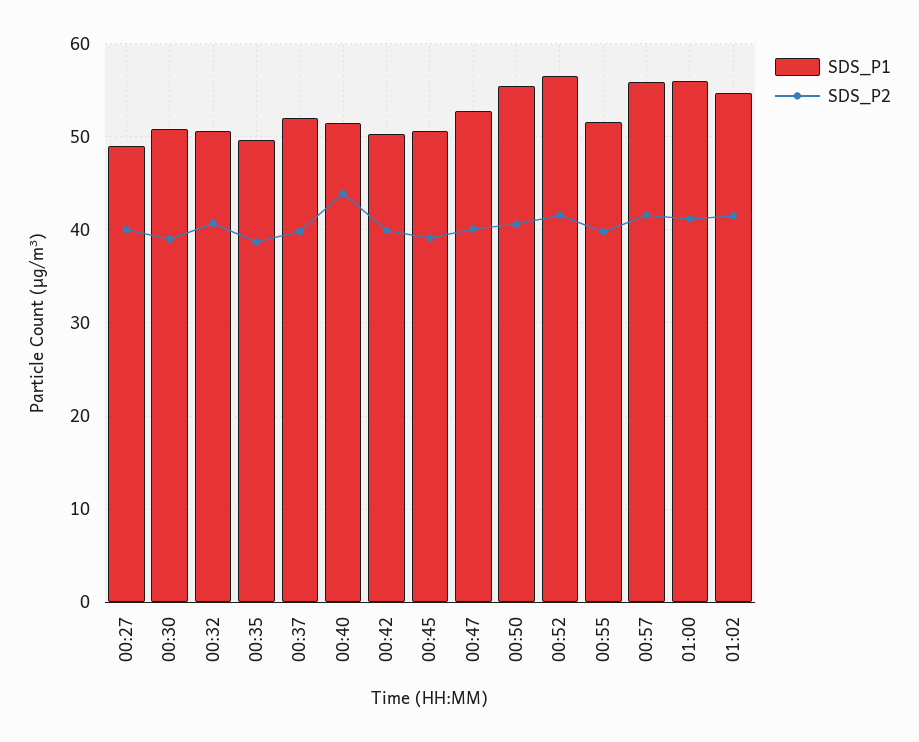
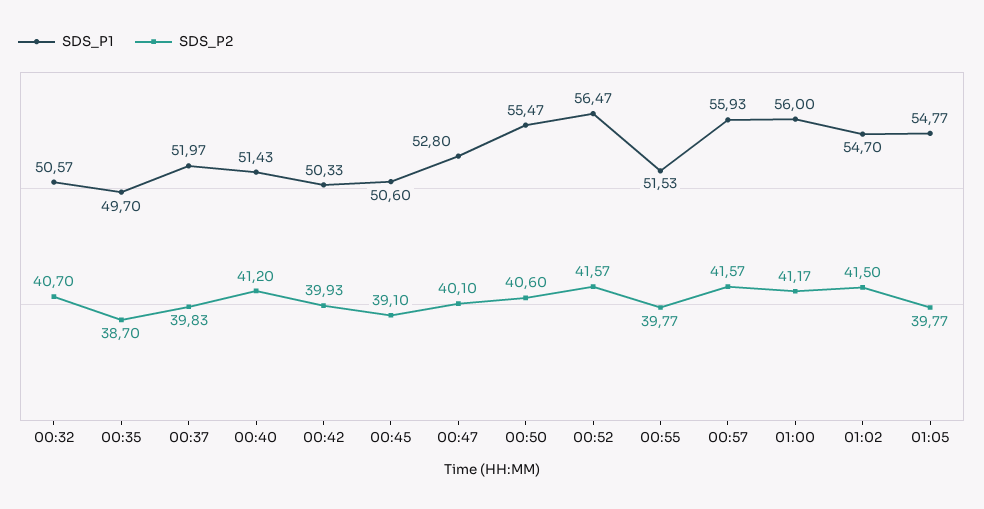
SDS_P1, 00:27: 49 -> none
SDS_P2, 00:27: 40 -> none
SDS_P1, 00:30: 51 -> none
SDS_P2, 00:30: 39 -> none
SDS_P2, 00:40: 44 -> 41.2
SDS_P1, 01:05: none -> 54.77
SDS_P2, 01:05: none -> 39.77

